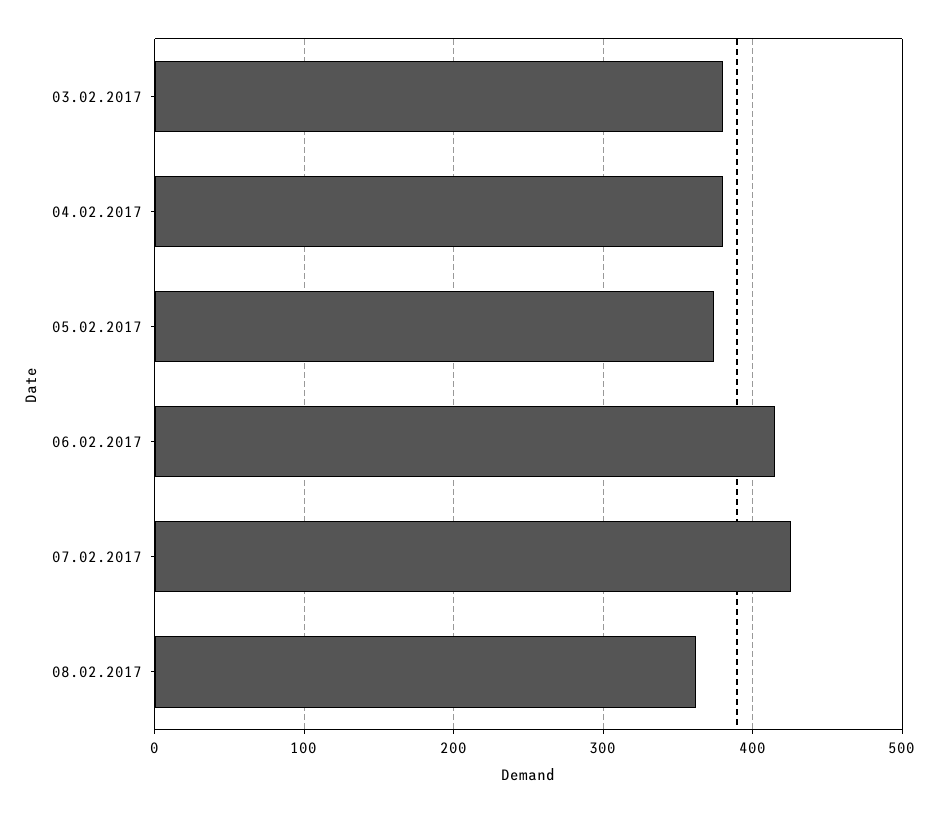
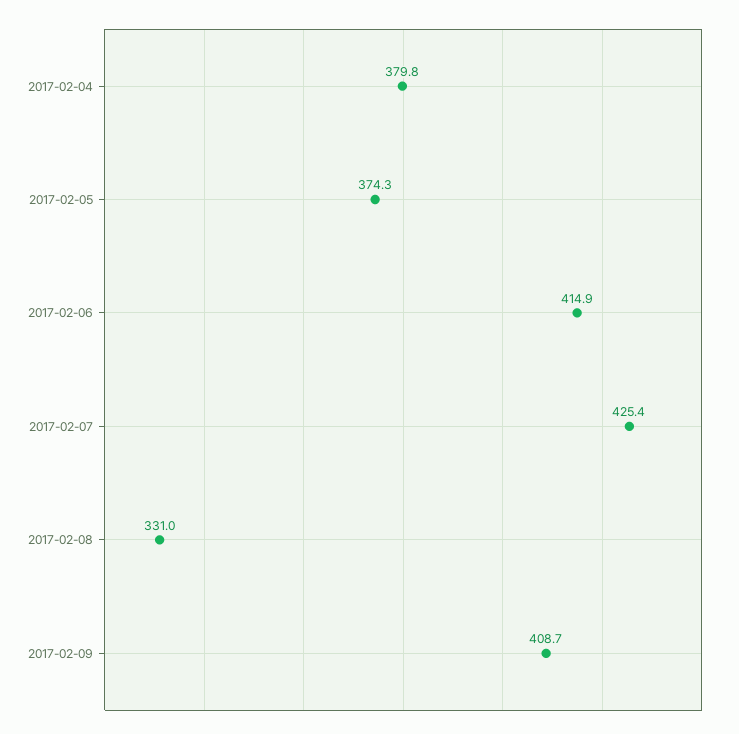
03.02.2017: 380 -> none
08.02.2017: 360 -> 331
2017-02-09: none -> 408.7

